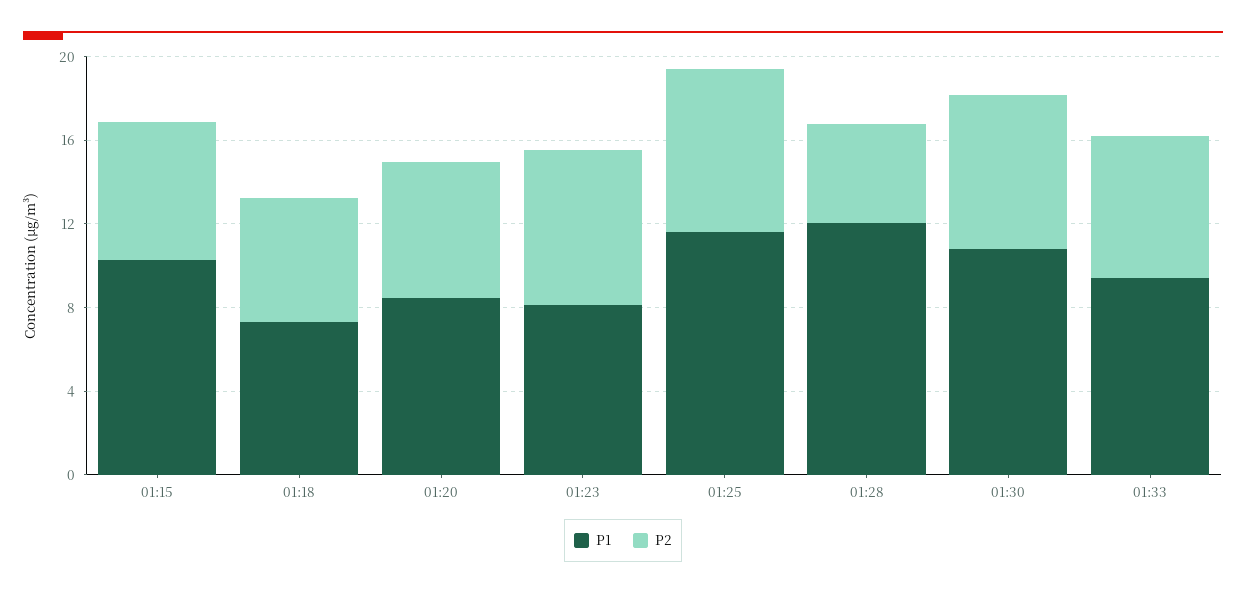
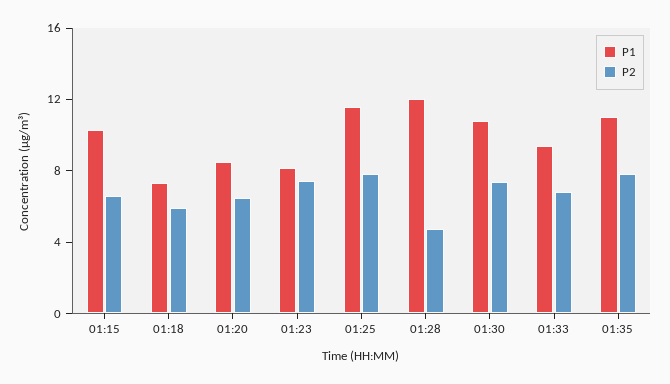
P1, 01:35: none -> 11
P2, 01:35: none -> 8

